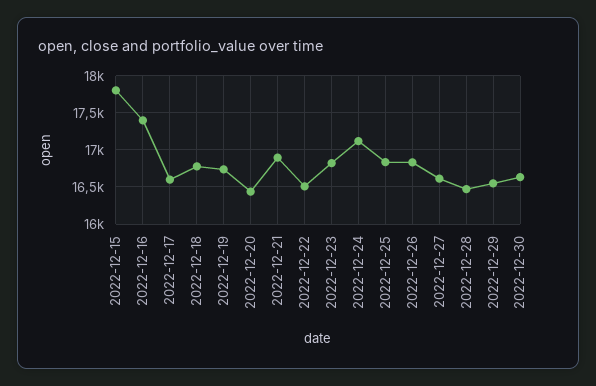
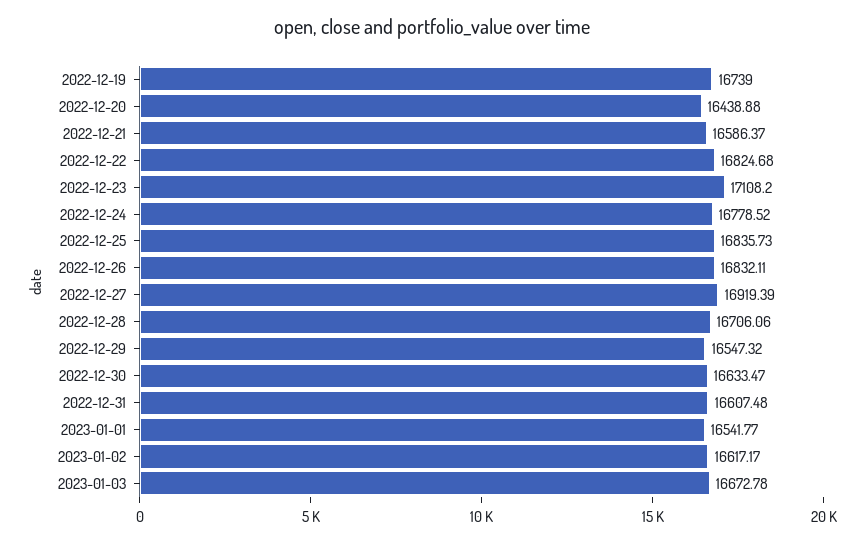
2022-12-15: 17800 -> none
2022-12-16: 17400 -> none
2022-12-17: 16600 -> none
2022-12-18: 16800 -> none
2022-12-21: 16900 -> 16586.37
2022-12-22: 16500 -> 16824.68
2022-12-23: 16800 -> 17108.2
2022-12-24: 17100 -> 16778.52
2022-12-27: 16600 -> 16919.39
2022-12-28: 16500 -> 16706.06
2022-12-31: none -> 16607.48
2023-01-01: none -> 16541.77
2023-01-02: none -> 16617.17
2023-01-03: none -> 16672.78

